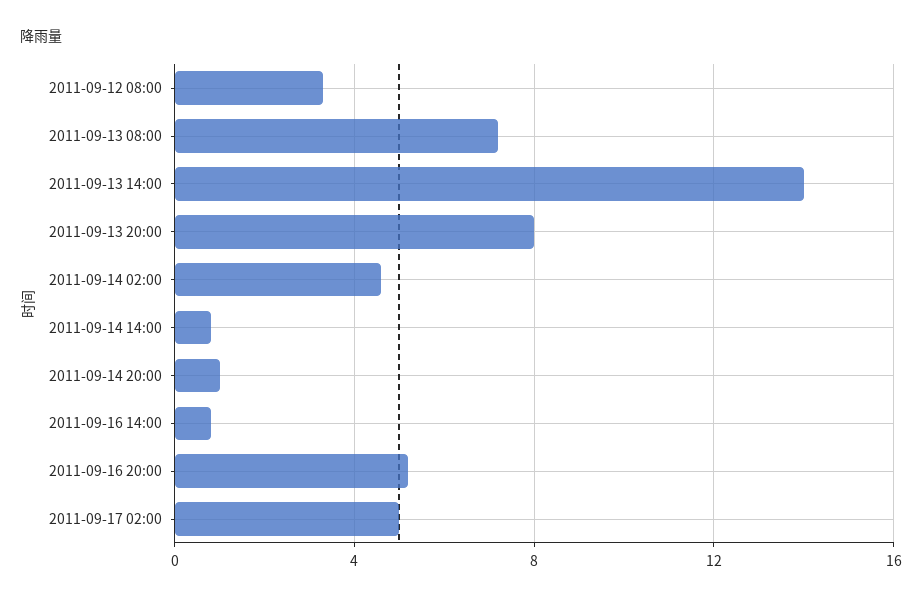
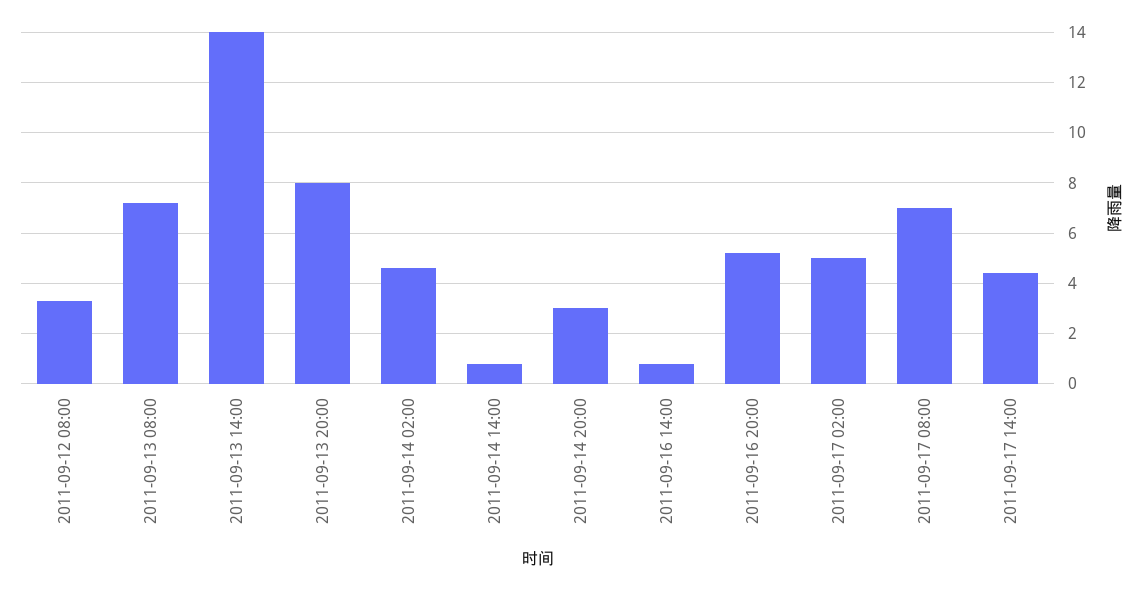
2011-09-14 20:00: 1 -> 3
2011-09-17 08:00: none -> 7
2011-09-17 14:00: none -> 4.5

